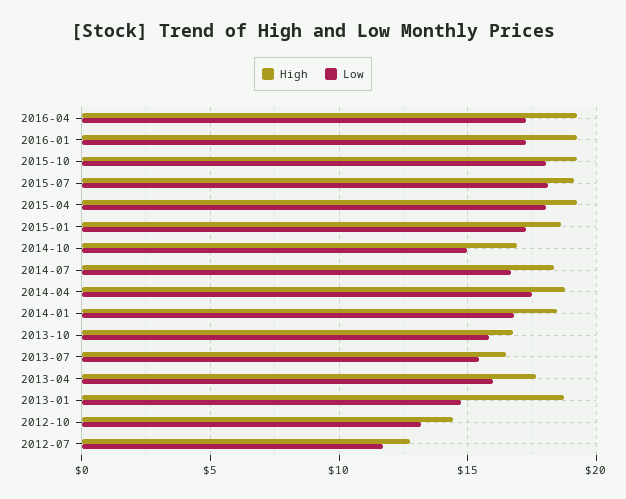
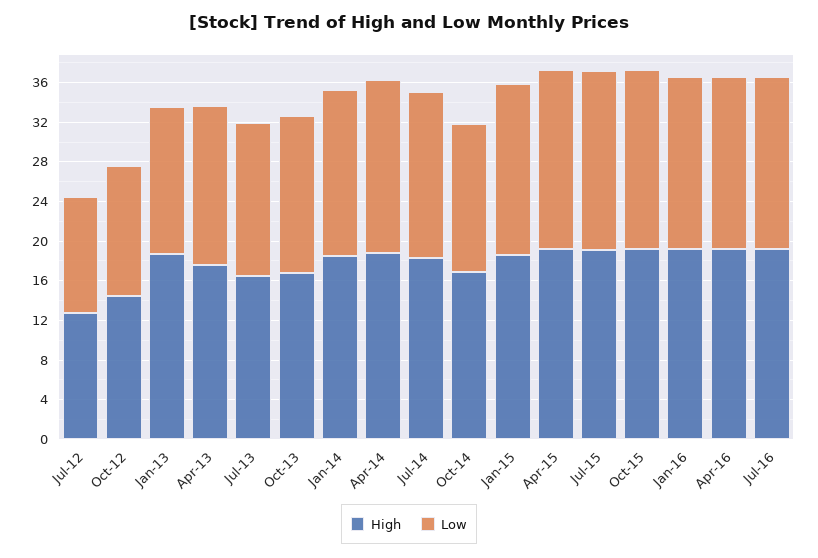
High, Jul-16: none -> 19
Low, Jul-16: none -> 17

